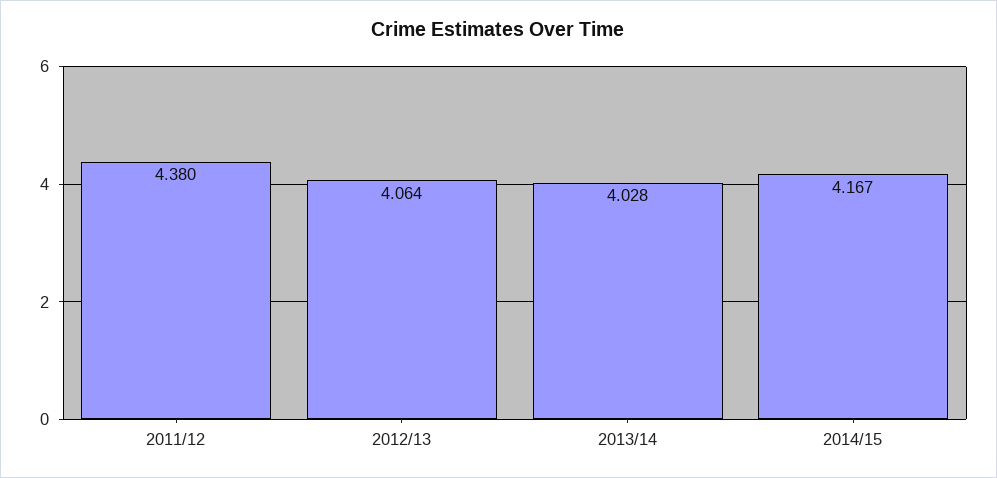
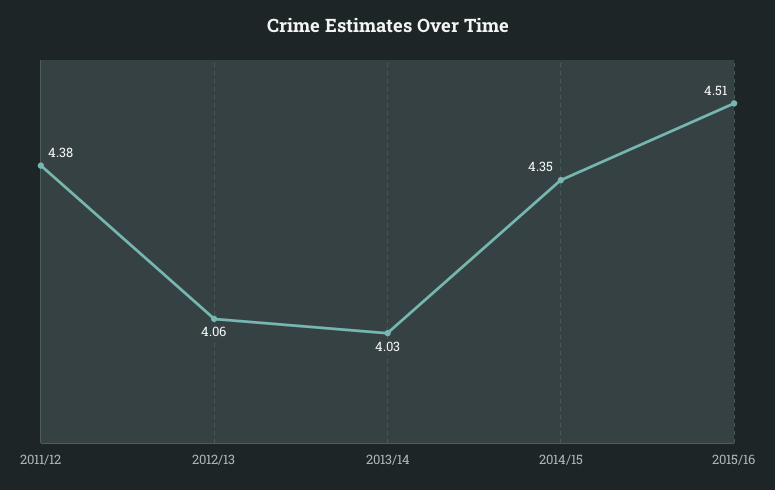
2014/15: 4.167 -> 4.35
2015/16: none -> 4.51

